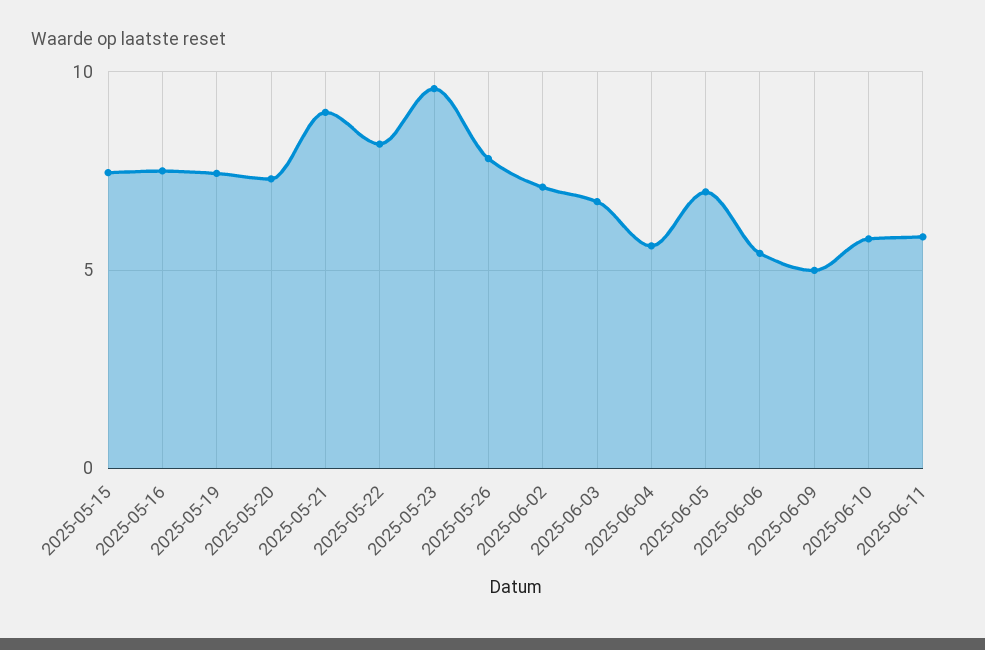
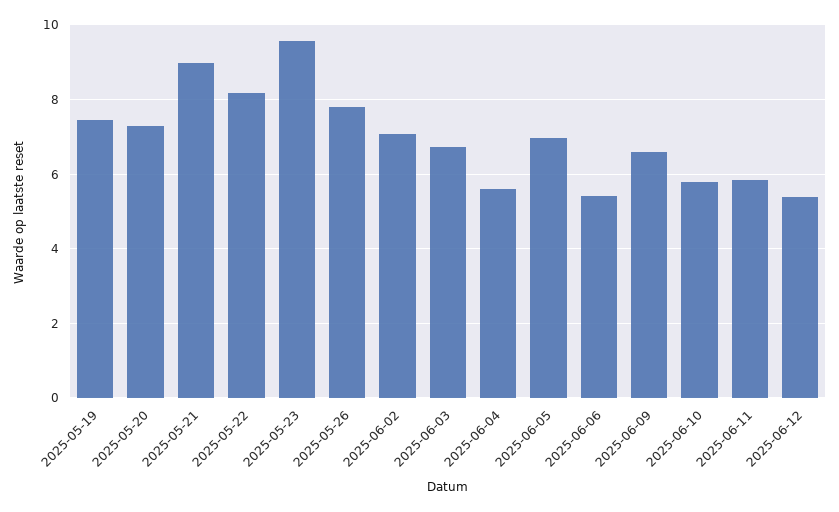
2025-05-15: 7.5 -> none
2025-05-16: 7.5 -> none
2025-06-09: 5 -> 6.6
2025-06-12: none -> 5.4

